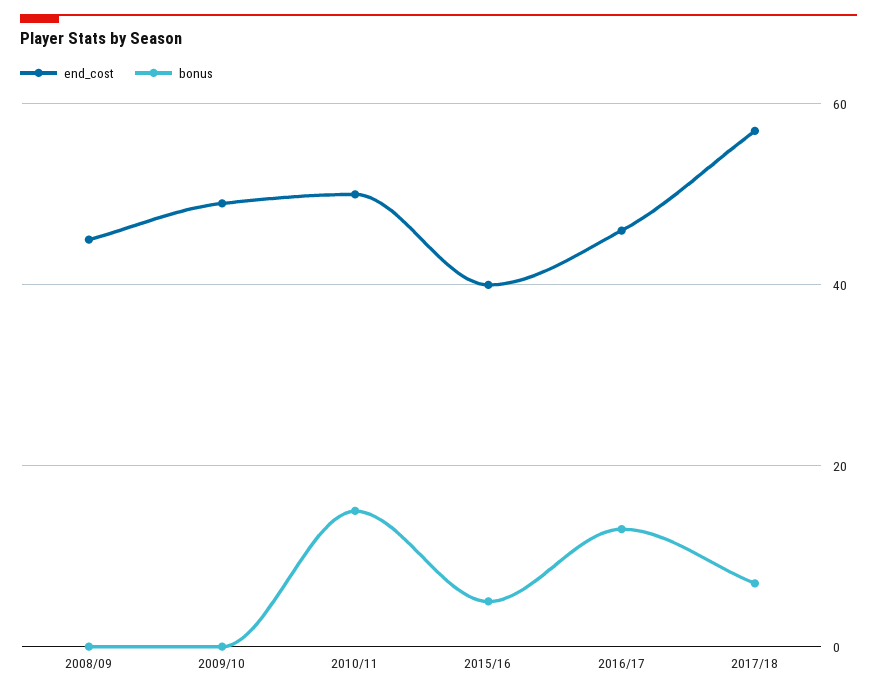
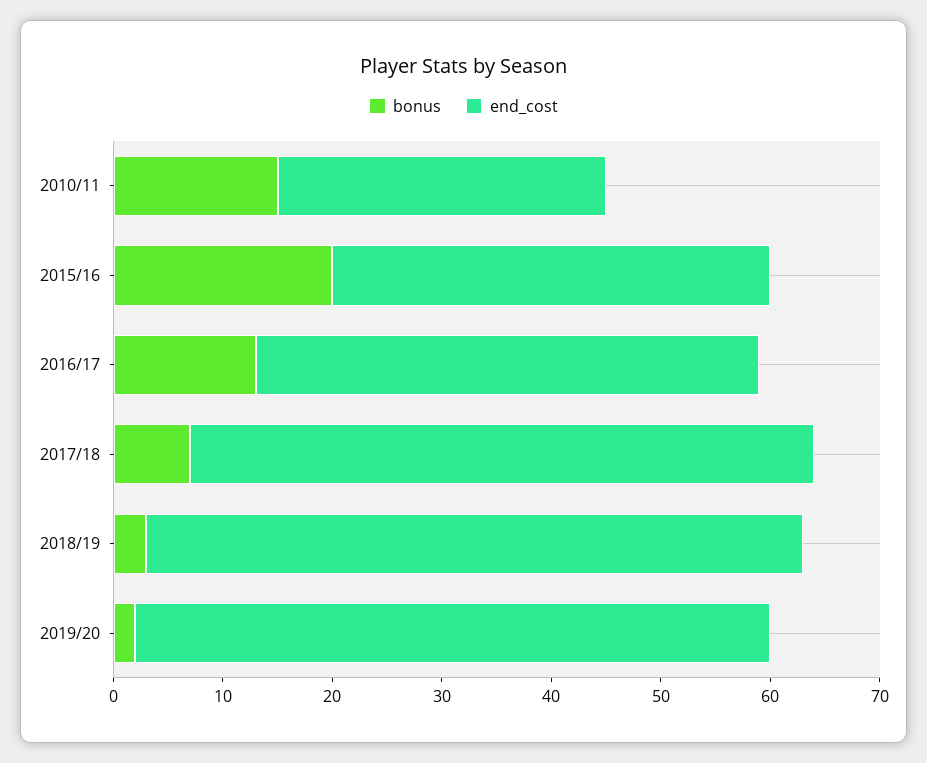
end_cost, 2008/09: 45 -> none
bonus, 2008/09: 0 -> none
end_cost, 2009/10: 50 -> none
bonus, 2009/10: 0 -> none
end_cost, 2010/11: 50 -> 30
bonus, 2015/16: 5 -> 20
bonus, 2018/19: none -> 3
end_cost, 2018/19: none -> 60
bonus, 2019/20: none -> 2
end_cost, 2019/20: none -> 58

